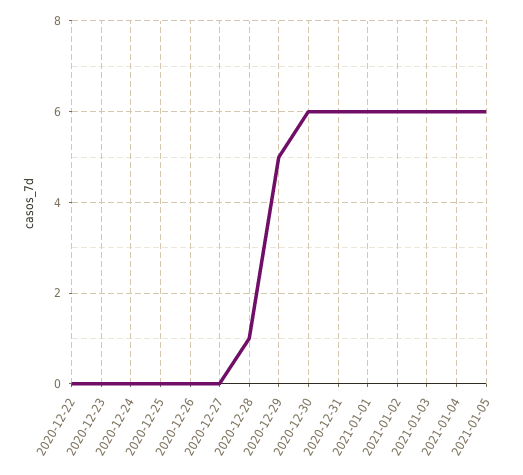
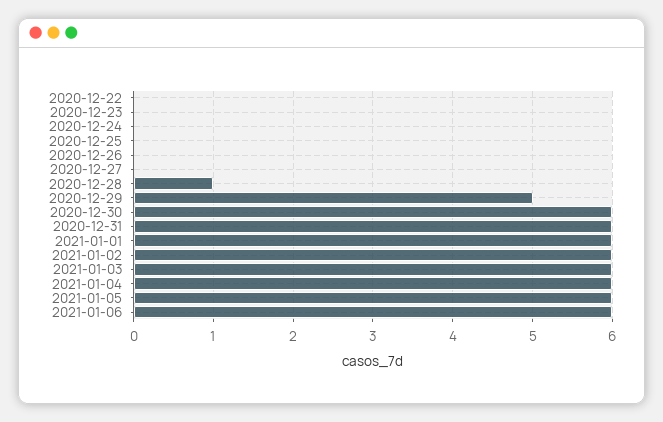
2021-01-06: none -> 6

